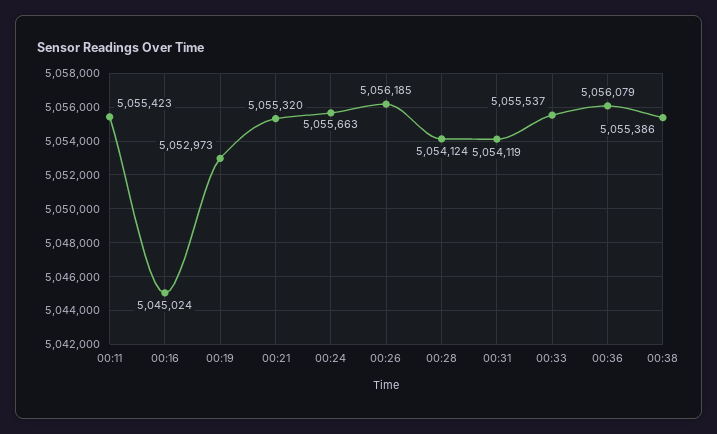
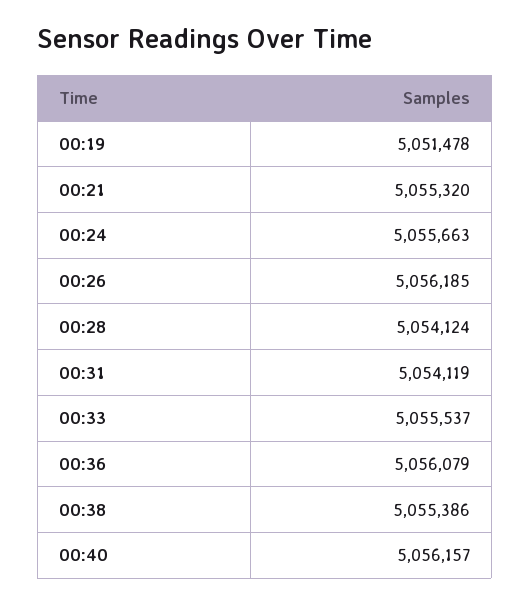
00:11: 5055423 -> none
00:16: 5045024 -> none
00:19: 5052973 -> 5051478
00:40: none -> 5056157

